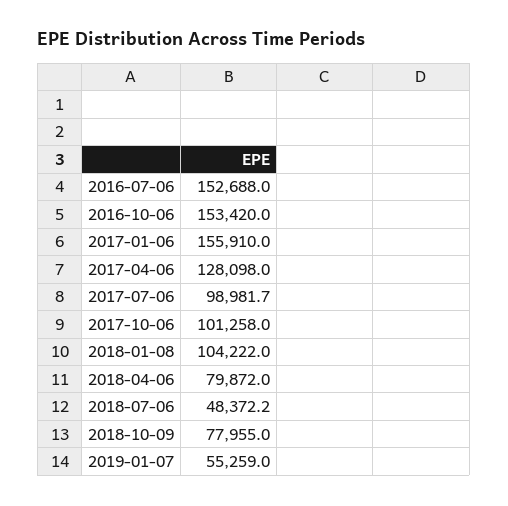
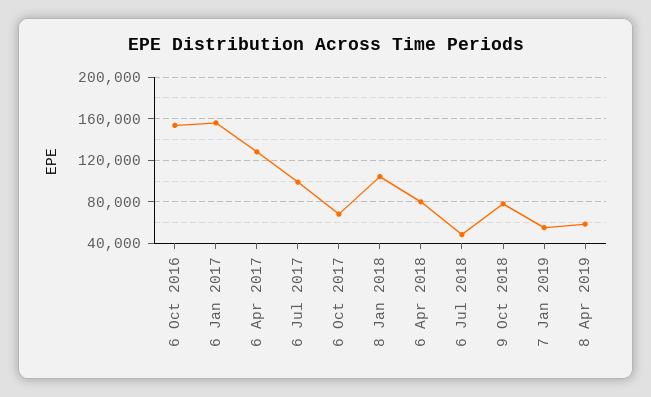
2016-07-06: 152688 -> none
2017-10-06: 101258 -> 70000
8 Apr 2019: none -> 60000

